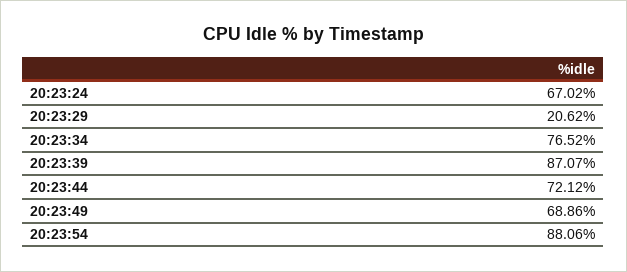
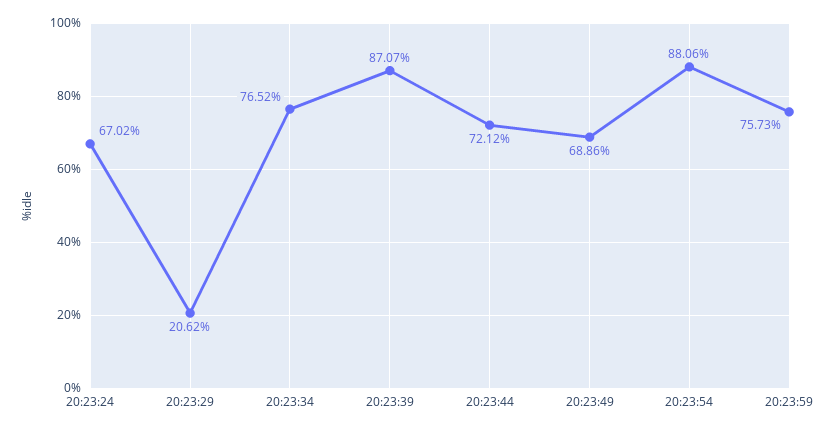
20:23:59: none -> 75.73

